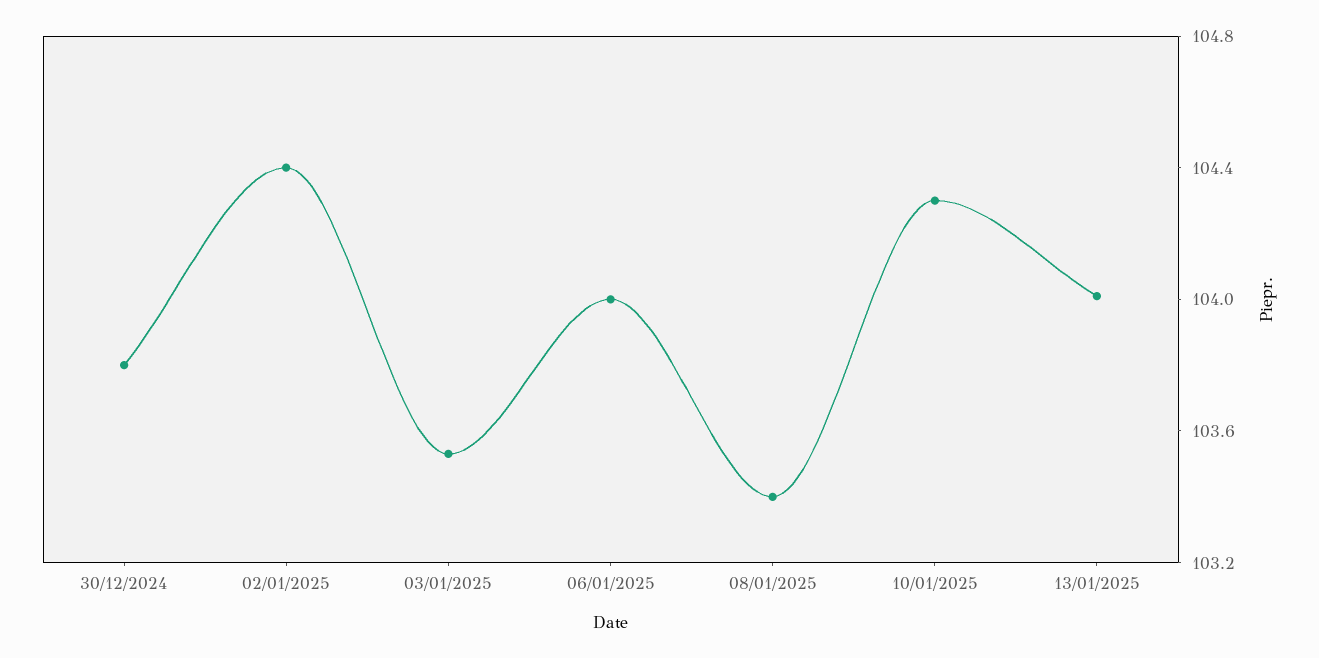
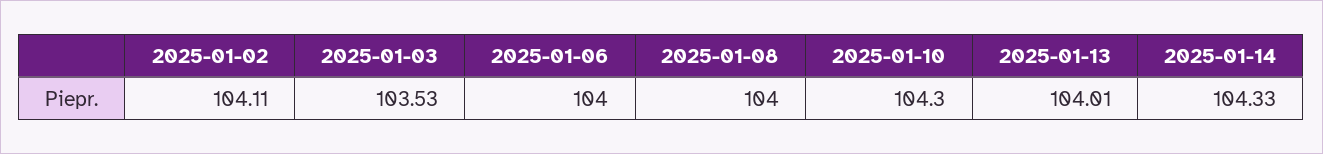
30/12/2024: 103.8 -> none
02/01/2025: 104.4 -> 104.11
08/01/2025: 103.4 -> 104
2025-01-14: none -> 104.33

